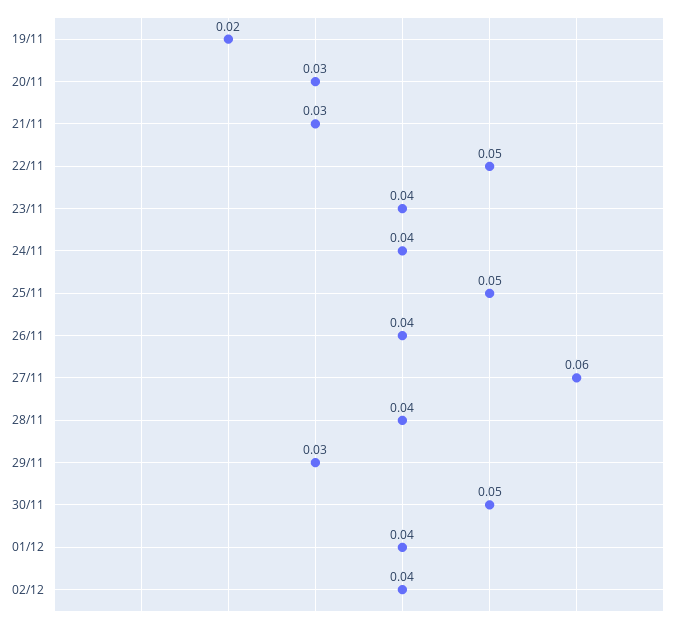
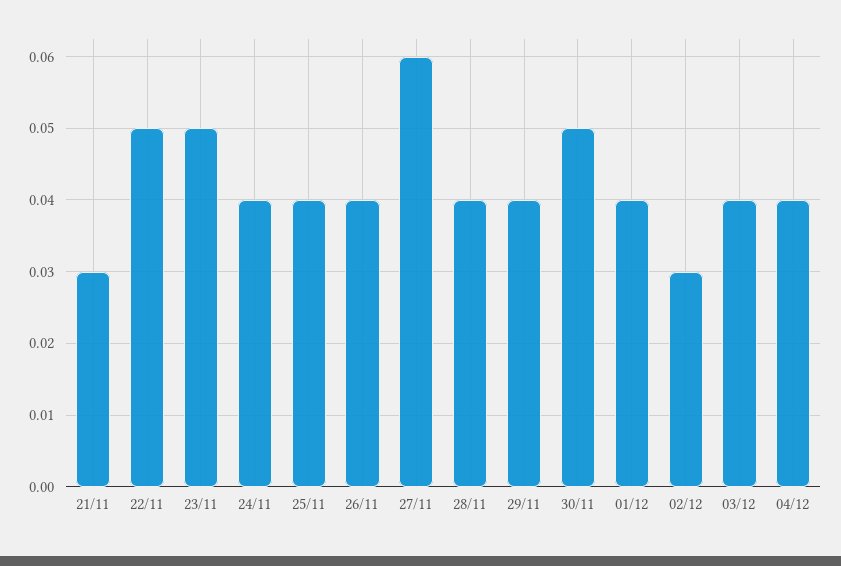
19/11: 0.02 -> none
20/11: 0.03 -> none
23/11: 0.04 -> 0.05
25/11: 0.05 -> 0.04
29/11: 0.03 -> 0.04
02/12: 0.04 -> 0.03
03/12: none -> 0.04
04/12: none -> 0.04

